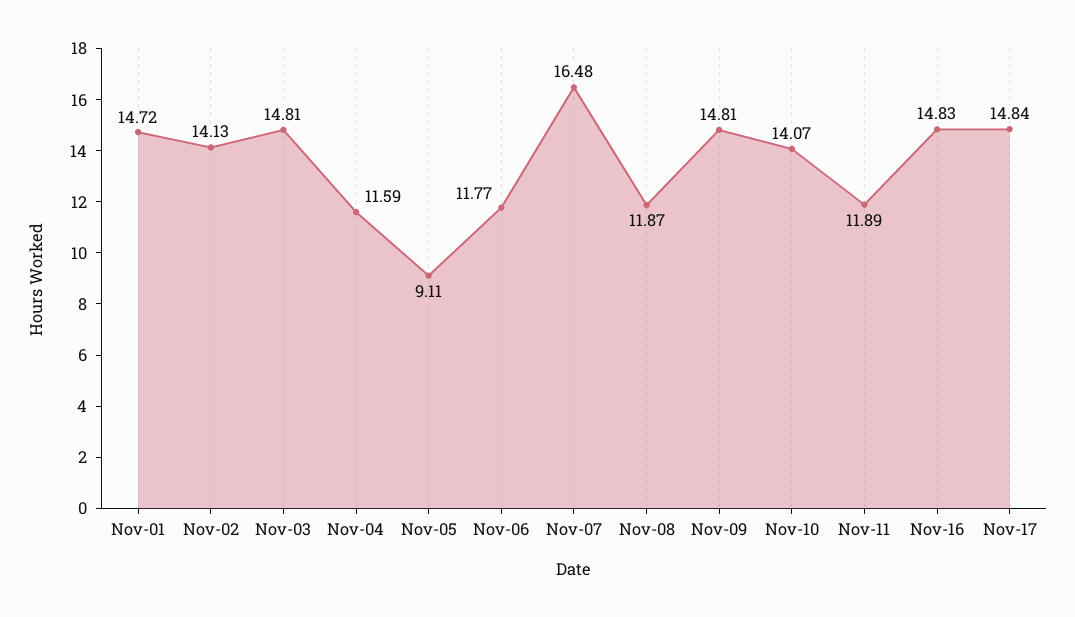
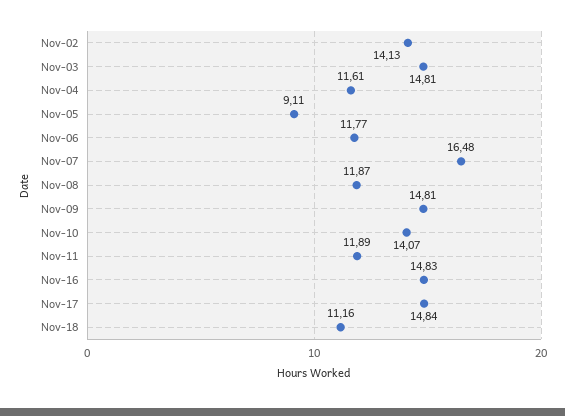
Nov-01: 14.72 -> none
Nov-04: 11.59 -> 11.61
Nov-18: none -> 11.16

